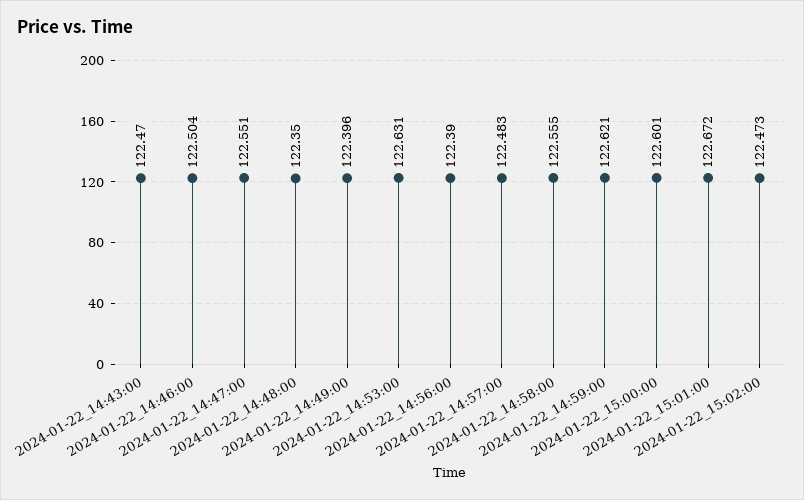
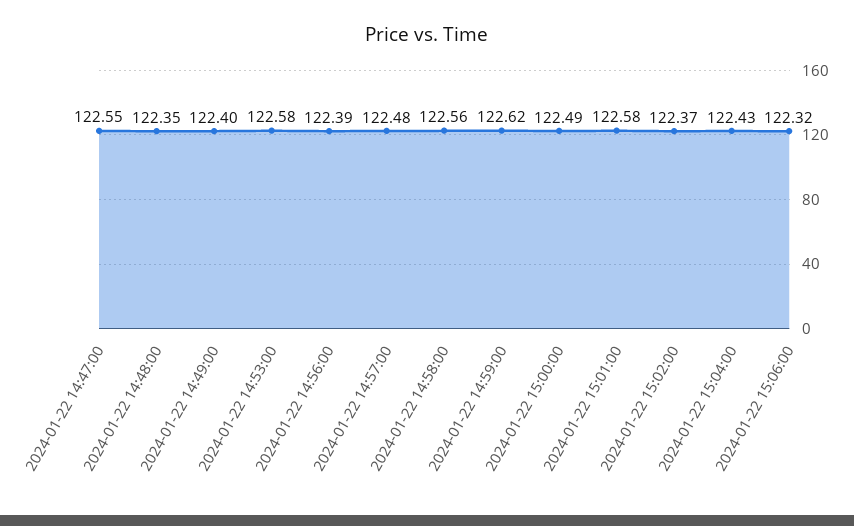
2024-01-22_14:43:00: 122.47 -> none
2024-01-22_14:46:00: 122.504 -> none
2024-01-22_14:53:00: 122.631 -> 122.58
2024-01-22_15:00:00: 122.601 -> 122.49
2024-01-22_15:01:00: 122.672 -> 122.58
2024-01-22_15:02:00: 122.473 -> 122.37
2024-01-22 15:04:00: none -> 122.43
2024-01-22 15:06:00: none -> 122.32

